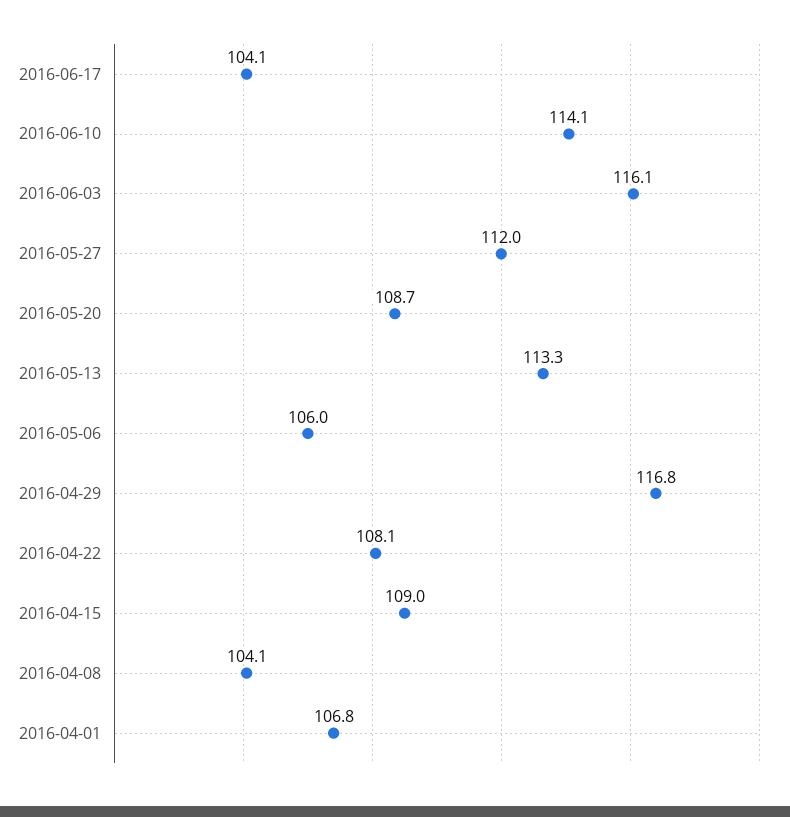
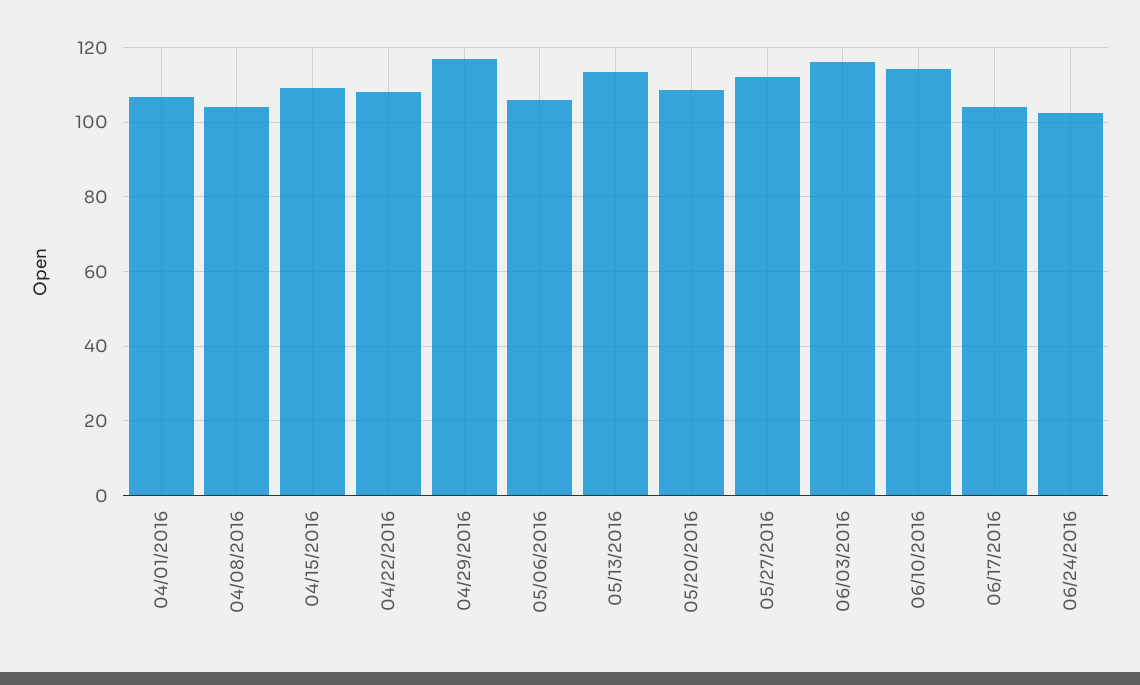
06/24/2016: none -> 102

